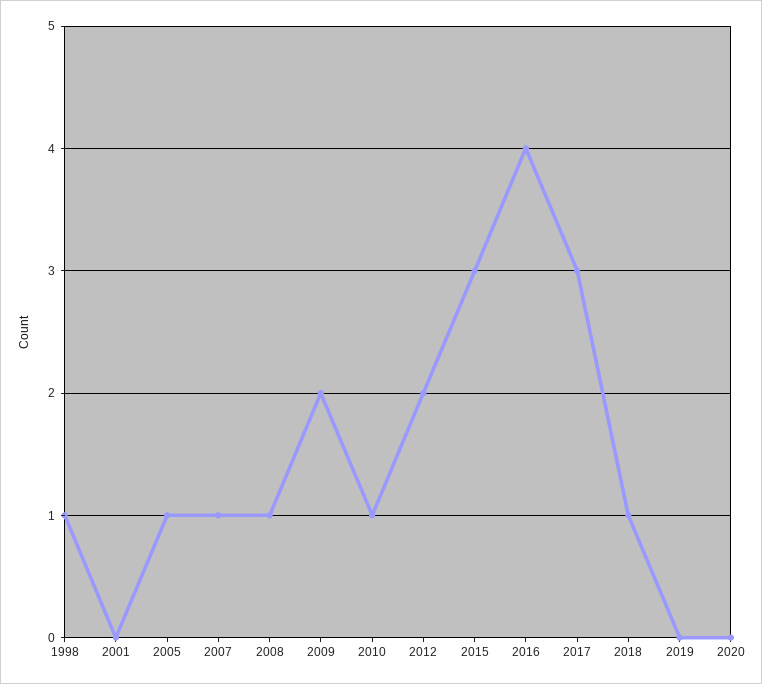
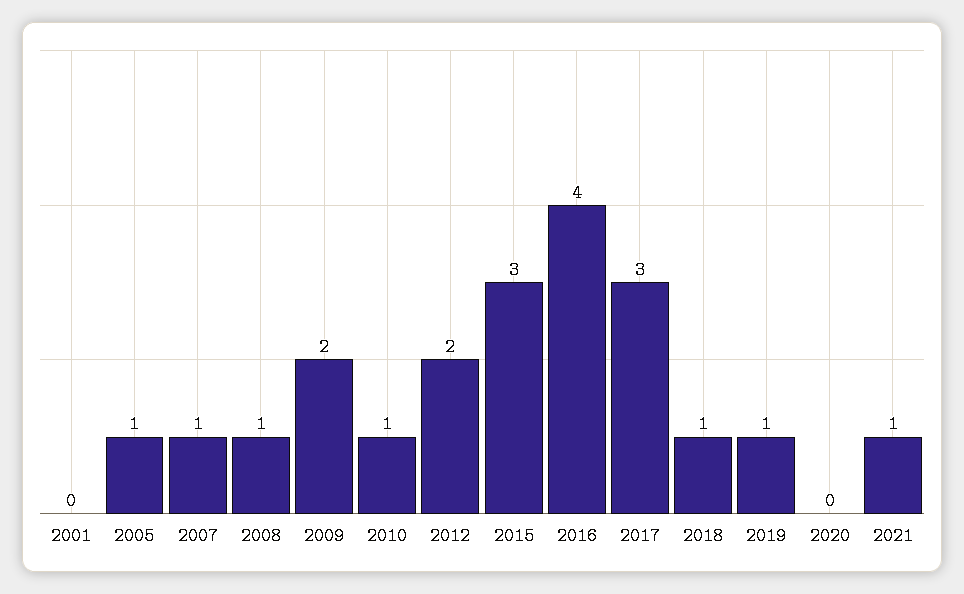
1998: 1 -> none
2019: 0 -> 1
2021: none -> 1

